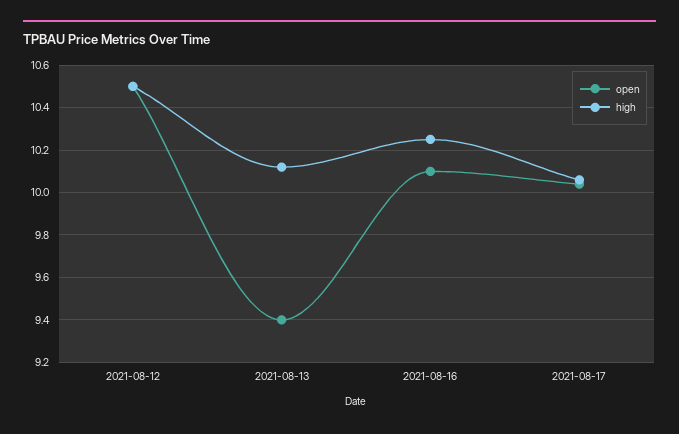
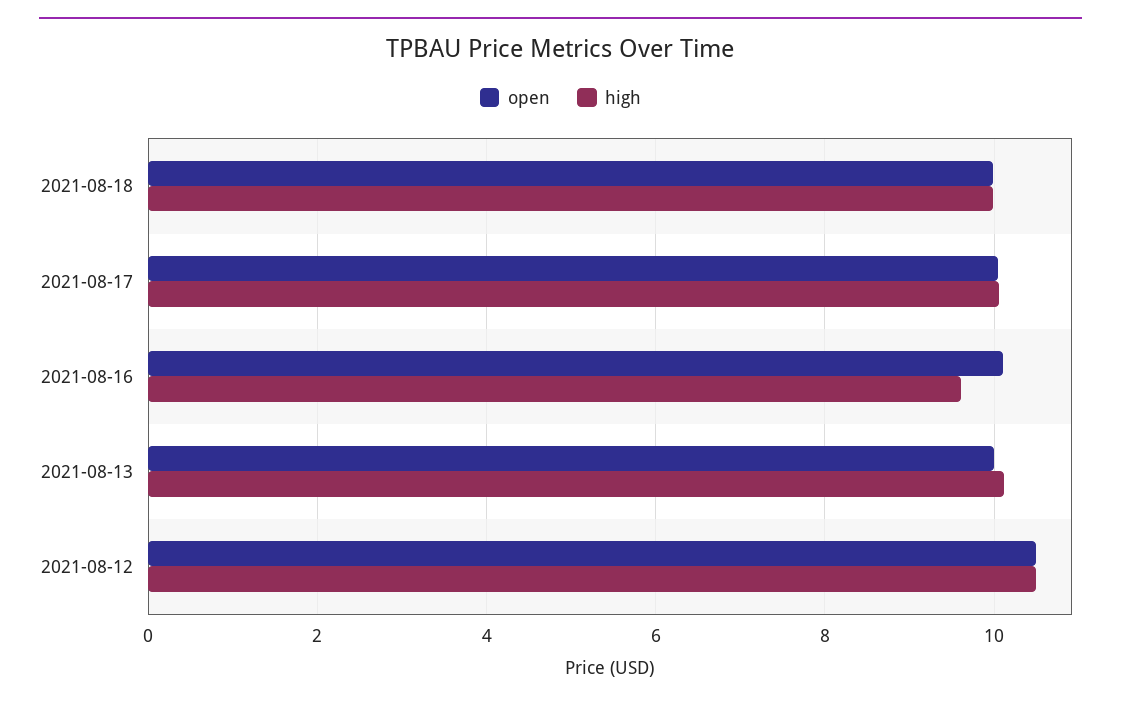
open, 2021-08-13: 9.4 -> 10
high, 2021-08-16: 10.25 -> 9.6
open, 2021-08-18: none -> 10
high, 2021-08-18: none -> 10

